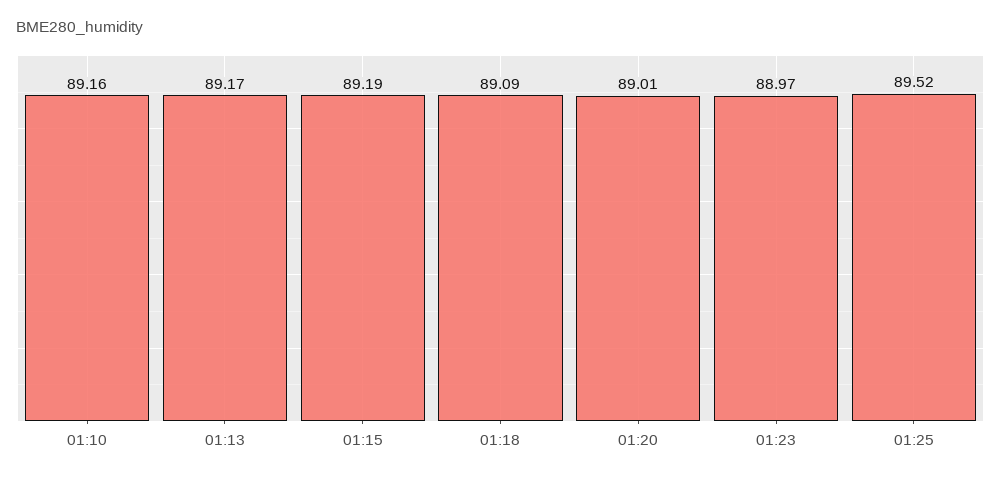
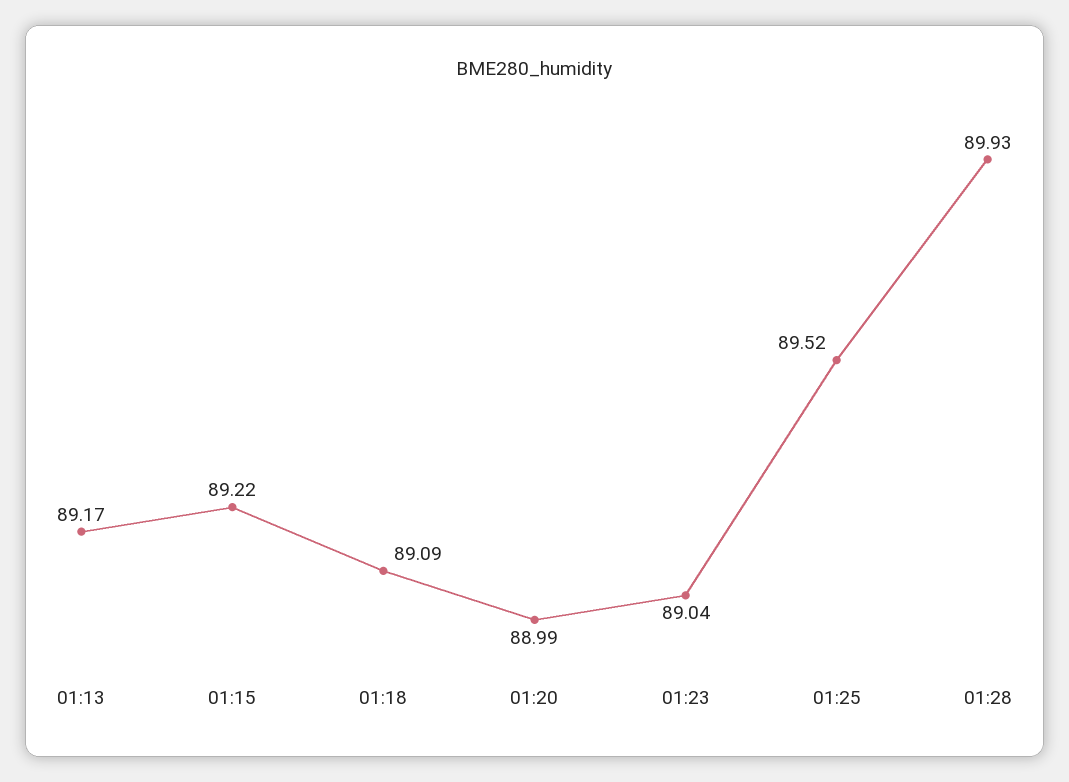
01:10: 89.16 -> none
01:15: 89.19 -> 89.22
01:20: 89.01 -> 88.99
01:23: 88.97 -> 89.04
01:28: none -> 89.93

